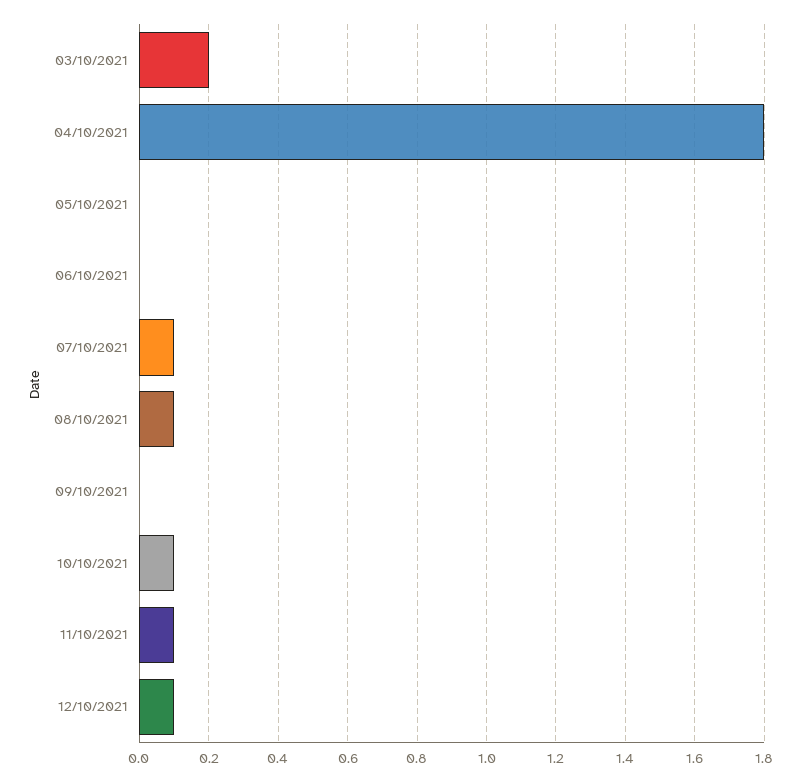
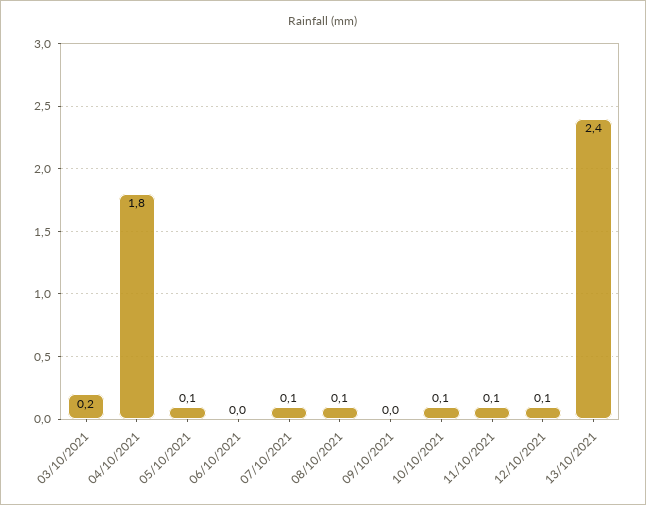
05/10/2021: 0 -> 0.1
13/10/2021: none -> 2.4

